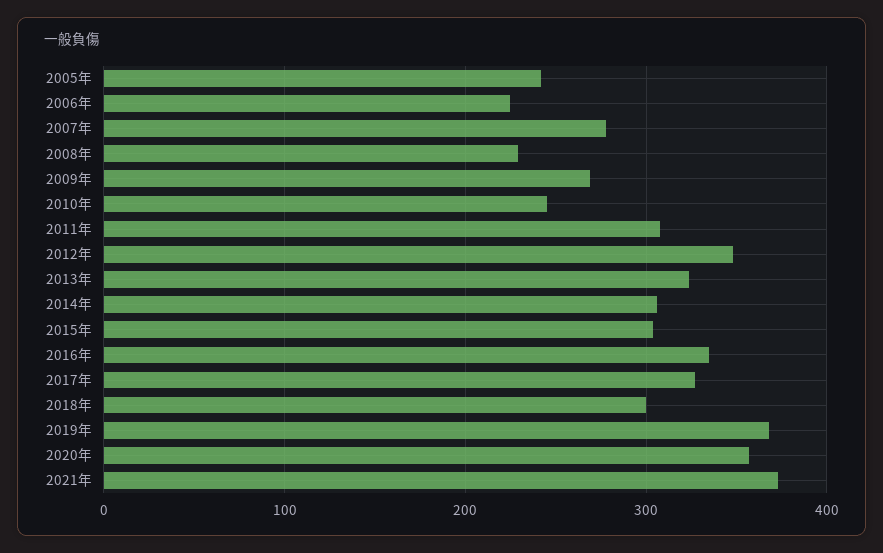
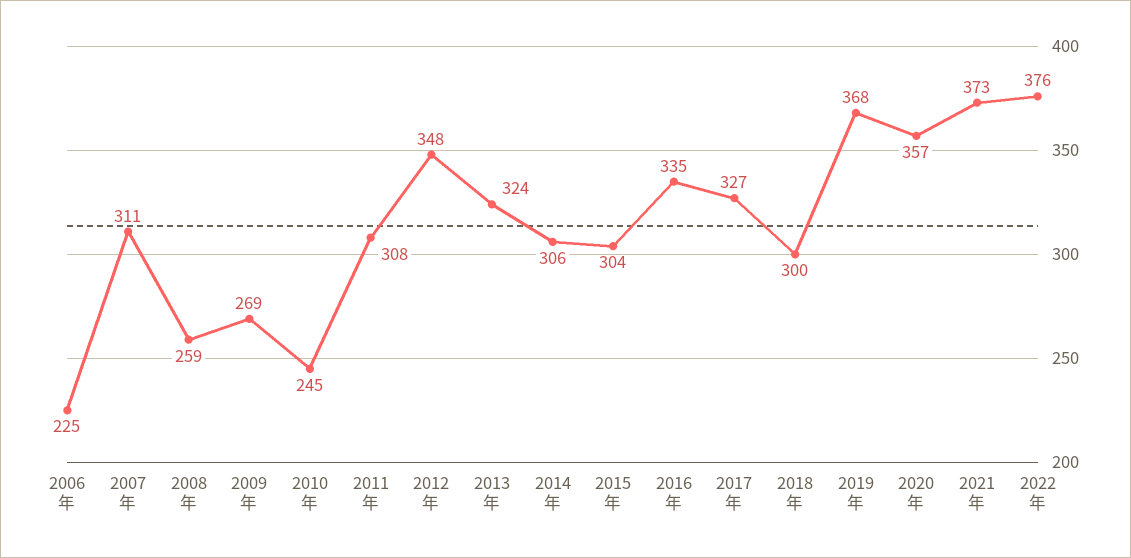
2005年: 240 -> none
2007年: 280 -> 311
2008年: 230 -> 259
2022年: none -> 376

